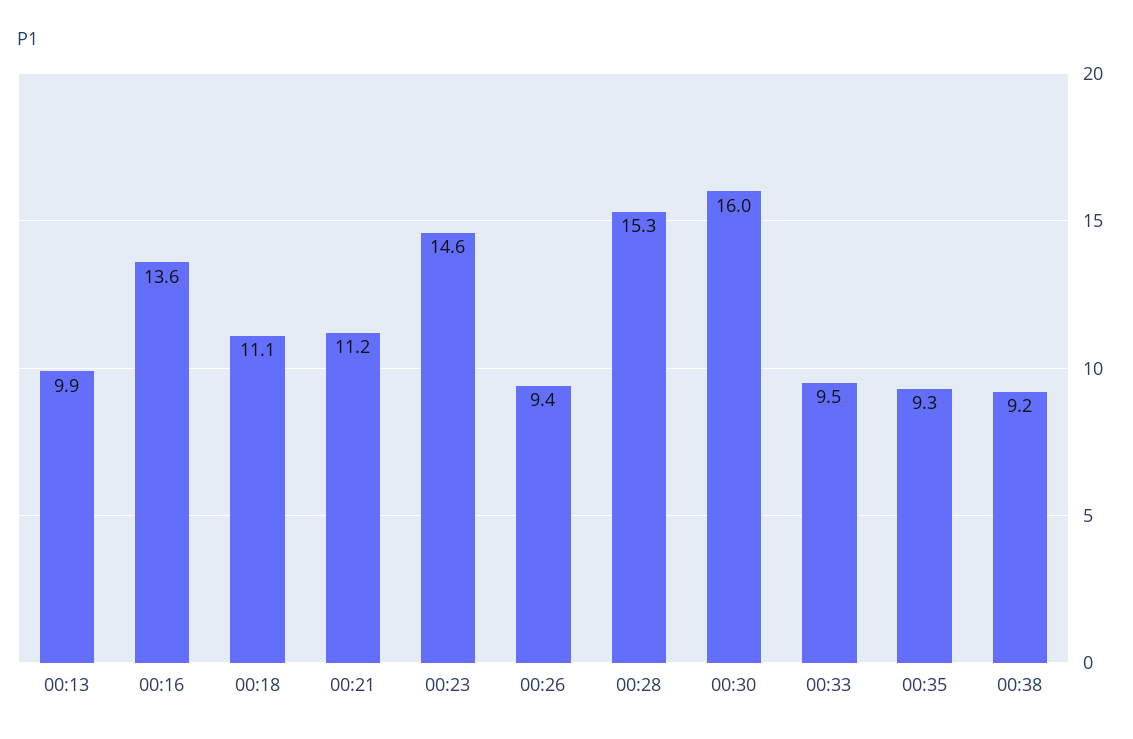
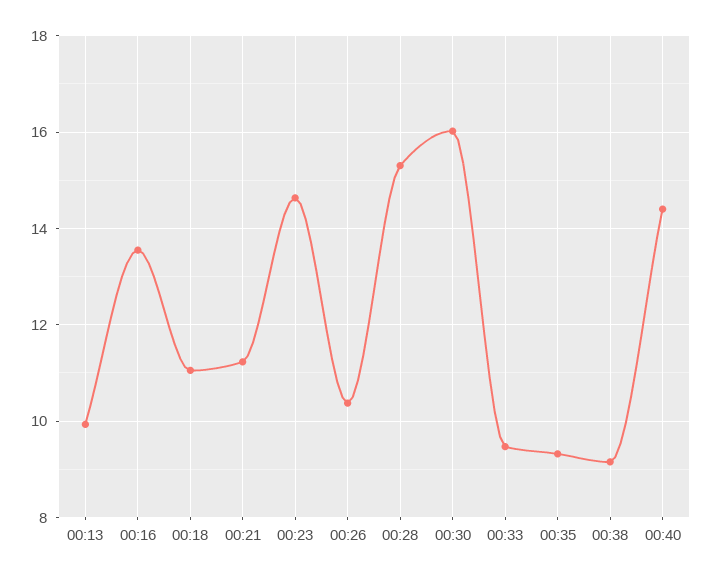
00:26: 9.4 -> 10.4
00:40: none -> 14.4

